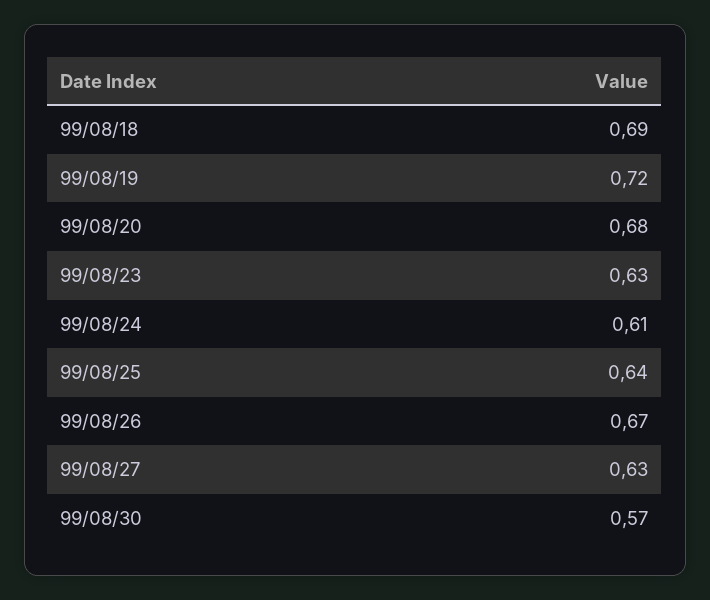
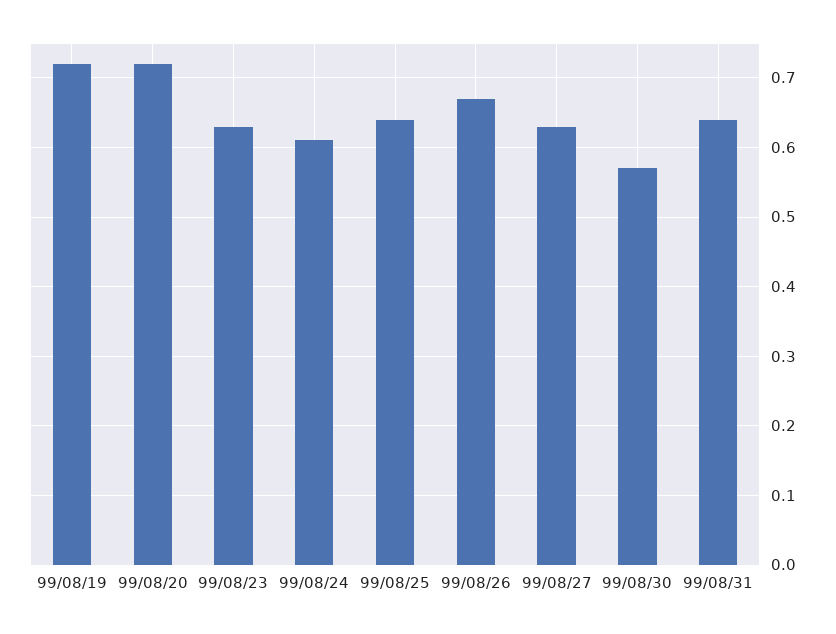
99/08/18: 0.69 -> none
99/08/20: 0.68 -> 0.72
99/08/31: none -> 0.64

